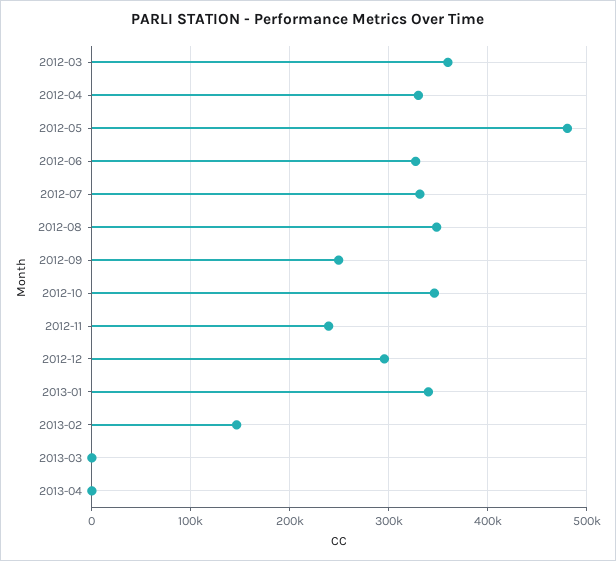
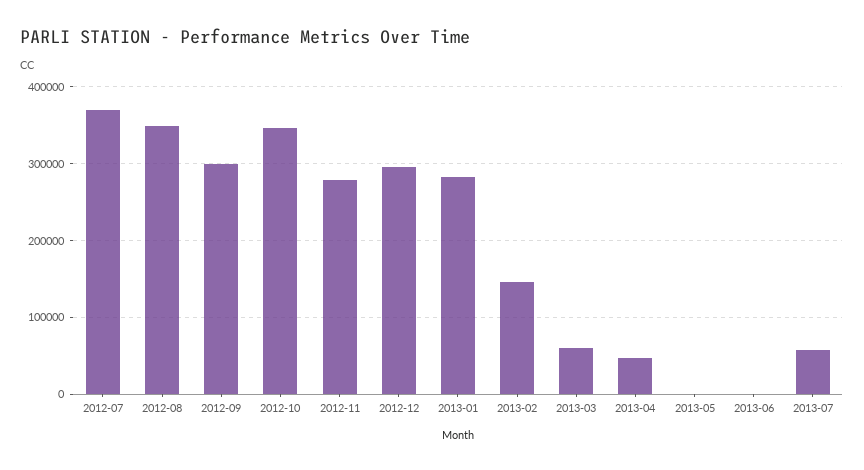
2012-03: 360000 -> none
2012-04: 330000 -> none
2012-05: 480000 -> none
2012-06: 330000 -> none
2012-07: 330000 -> 370000
2012-09: 250000 -> 300000
2012-11: 240000 -> 280000
2013-01: 340000 -> 280000
2013-03: 0 -> 60000
2013-04: 0 -> 50000
2013-05: none -> 0
2013-06: none -> 0
2013-07: none -> 60000

